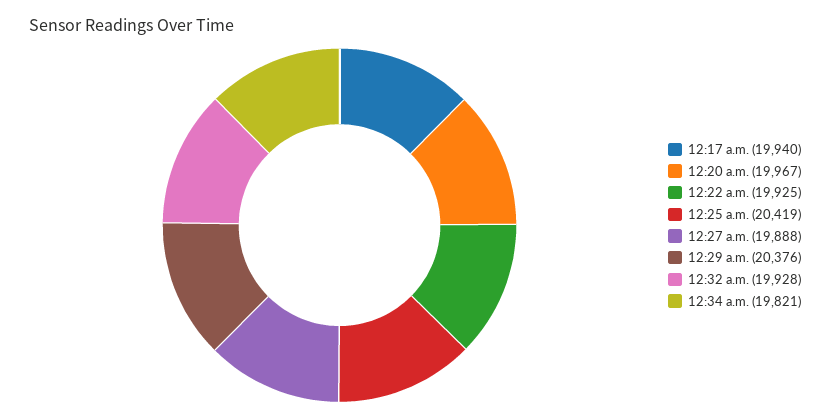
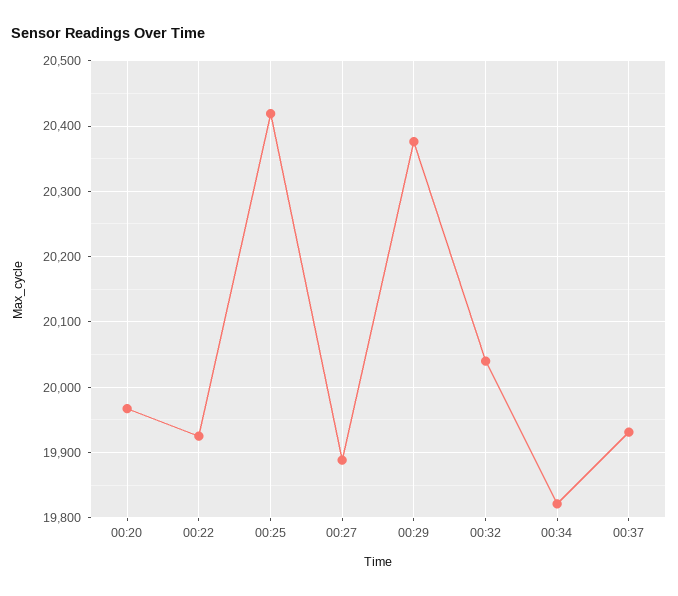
12:17 a.m.: 19940 -> none
12:32 a.m.: 19928 -> 20040
00:37: none -> 19930

